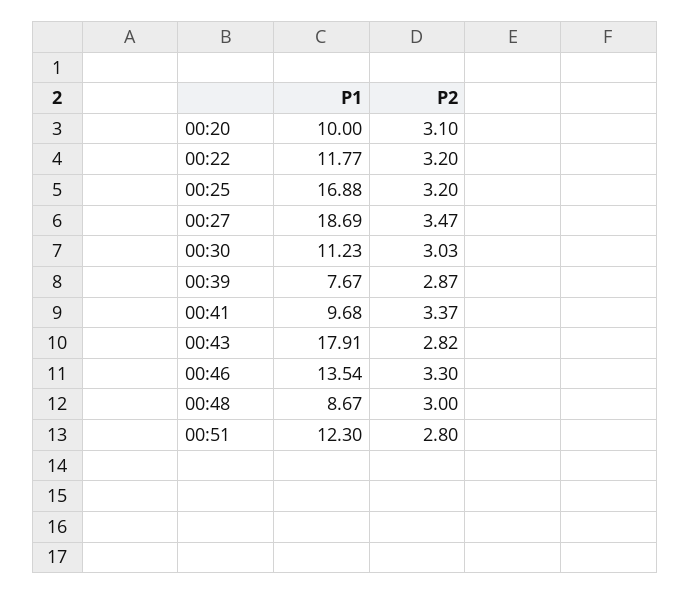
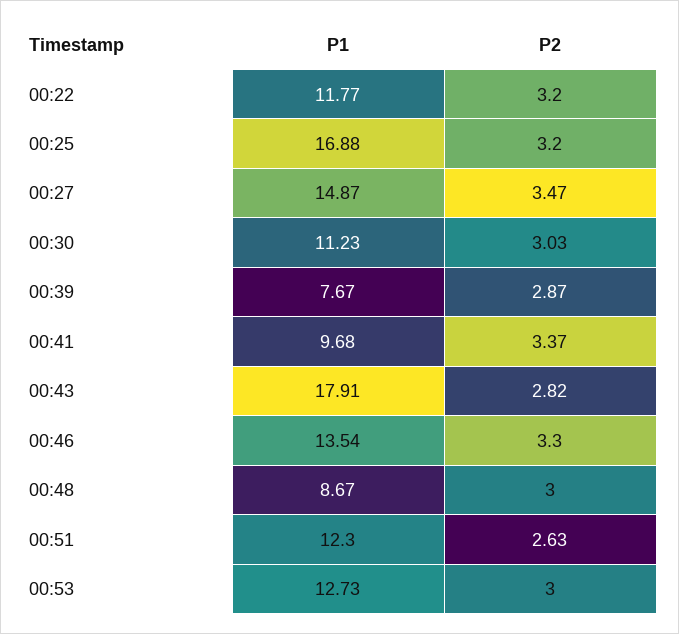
P1, 00:20: 10 -> none
P2, 00:20: 3.1 -> none
P1, 00:27: 18.69 -> 14.87
P2, 00:51: 2.8 -> 2.63
P1, 00:53: none -> 12.73
P2, 00:53: none -> 3

